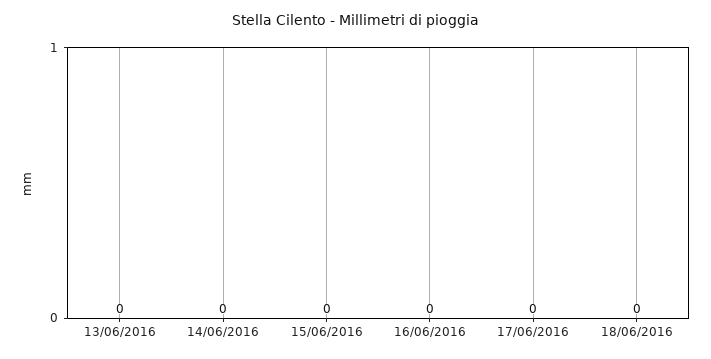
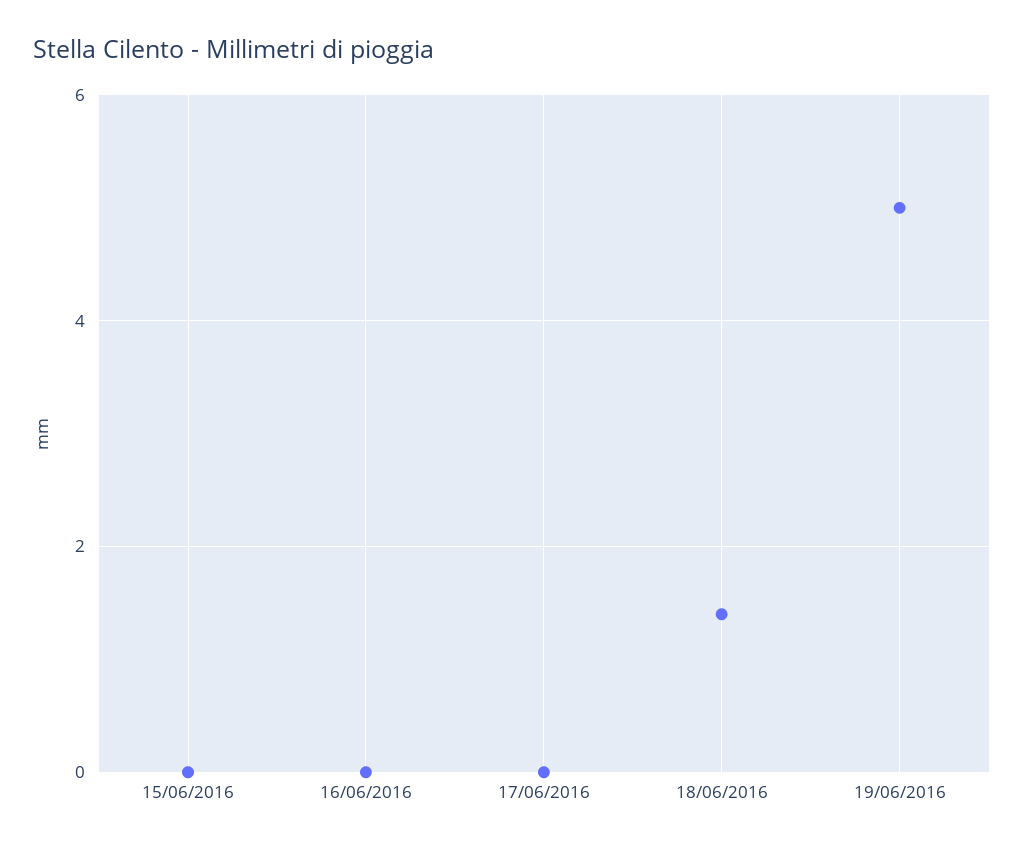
13/06/2016: 0 -> none
14/06/2016: 0 -> none
18/06/2016: 0 -> 1.5
19/06/2016: none -> 5

